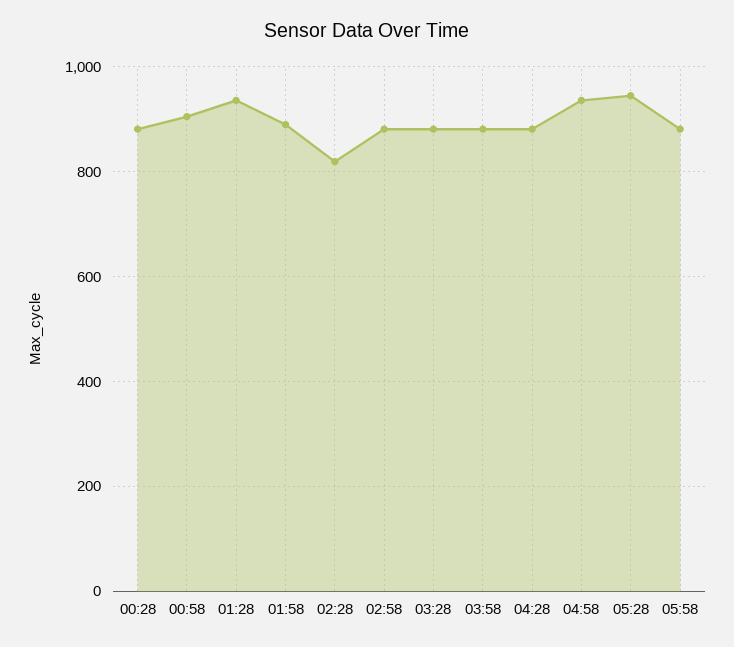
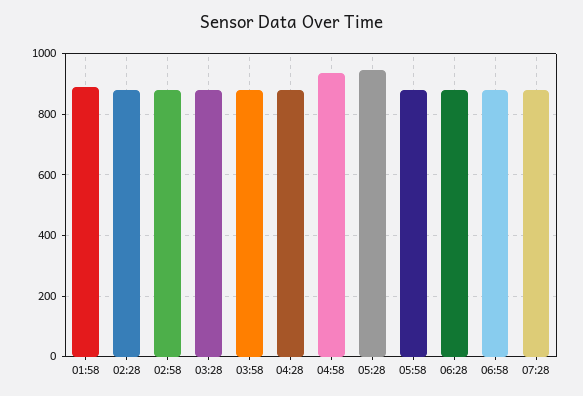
00:28: 880 -> none
00:58: 900 -> none
01:28: 940 -> none
02:28: 820 -> 880
06:28: none -> 880
06:58: none -> 880
07:28: none -> 880

